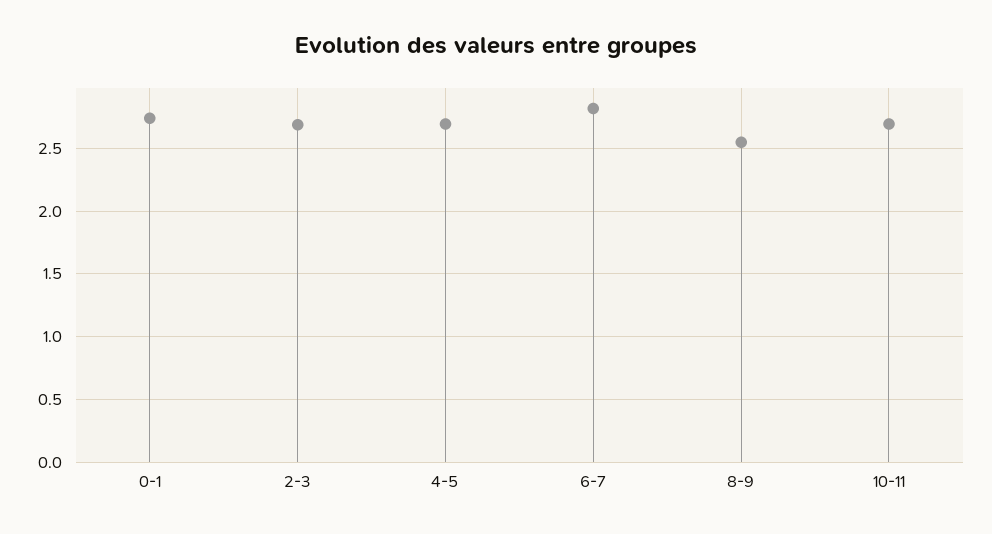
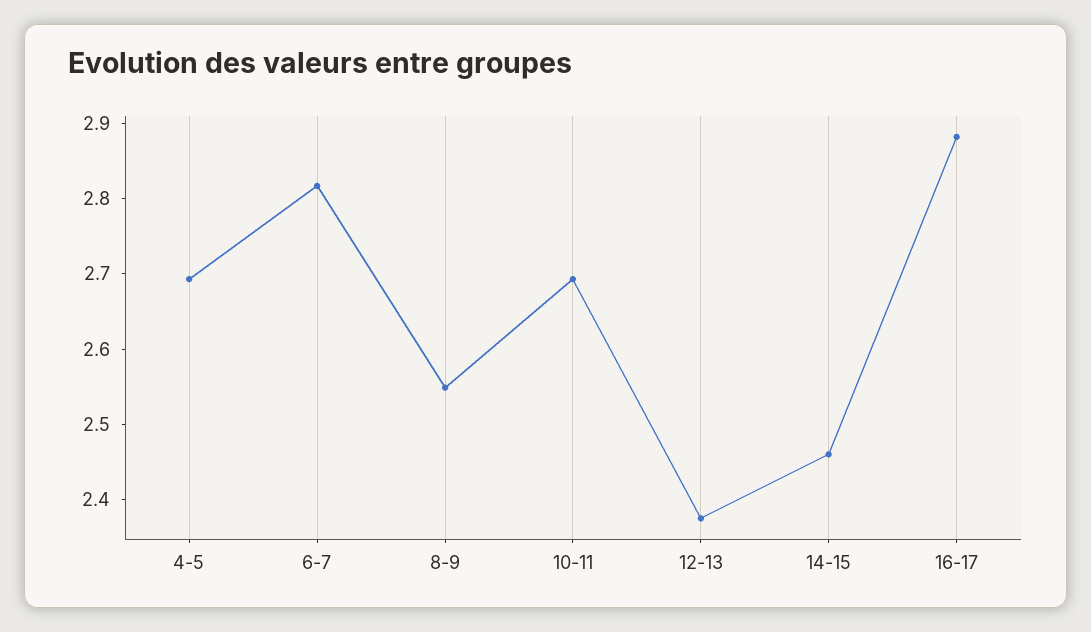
0-1: 2.75 -> none
2-3: 2.7 -> none
12-13: none -> 2.38
14-15: none -> 2.46
16-17: none -> 2.88

